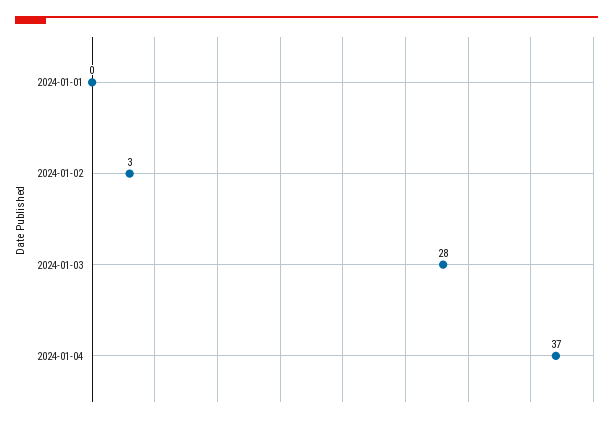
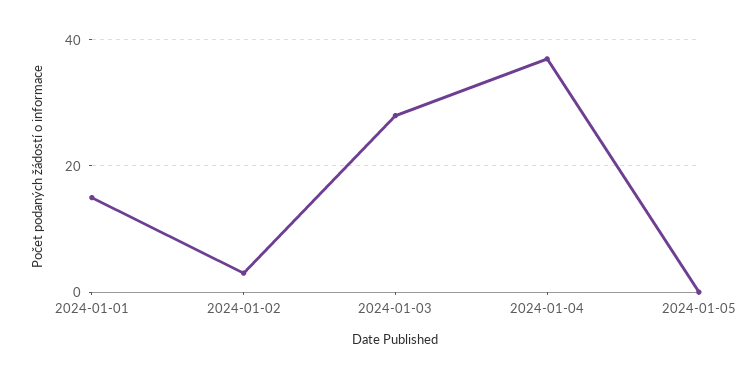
2024-01-01: 0 -> 15
2024-01-05: none -> 0

